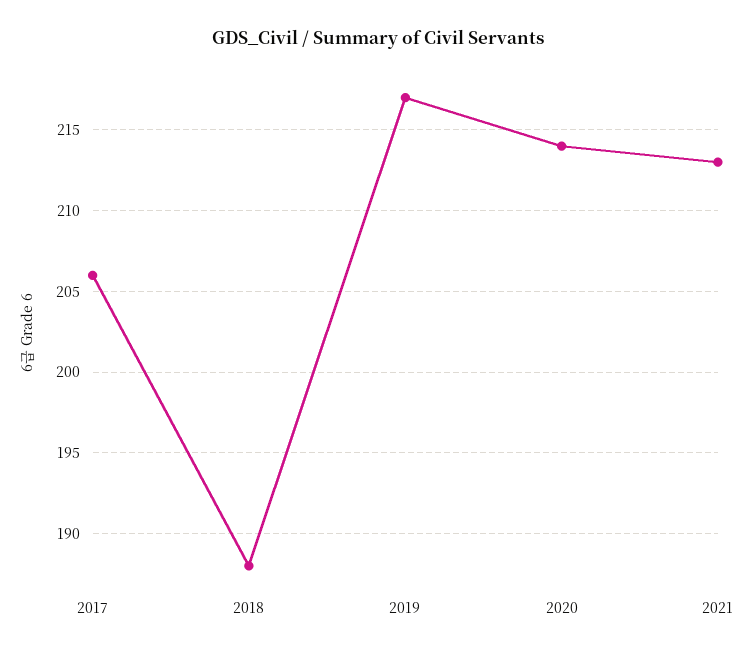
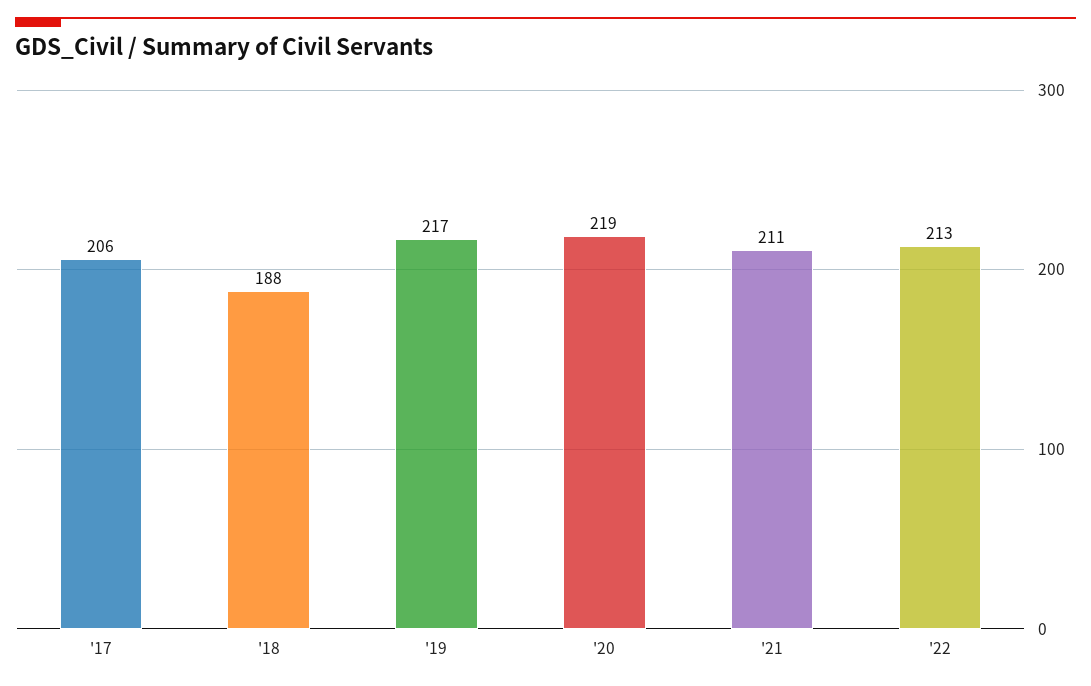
2020: 214 -> 219
2021: 213 -> 211
'22: none -> 213

